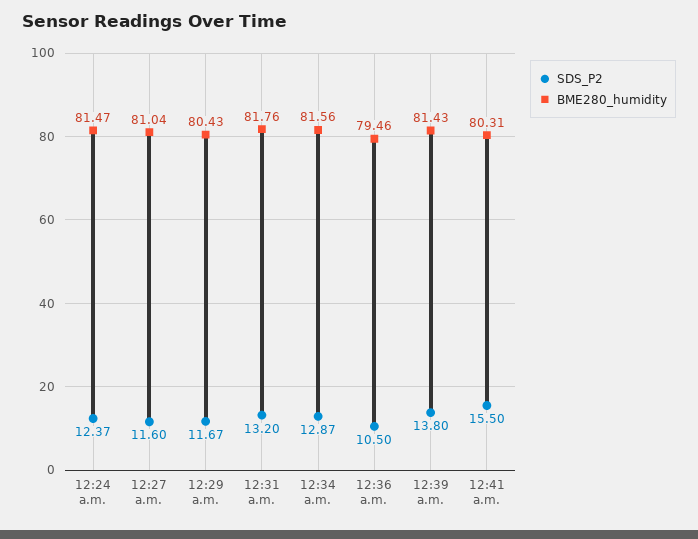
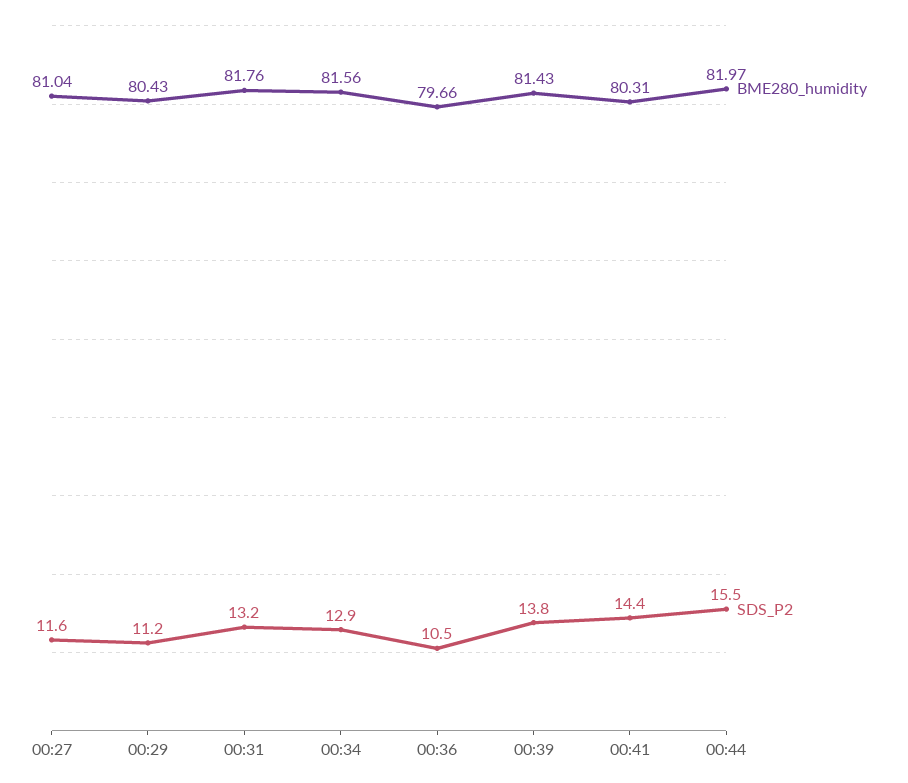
SDS_P2, 12:24 a.m.: 12.37 -> none
BME280_humidity, 12:24 a.m.: 81.47 -> none
SDS_P2, 12:29 a.m.: 11.67 -> 11.2
BME280_humidity, 12:36 a.m.: 79.46 -> 79.66
SDS_P2, 12:41 a.m.: 15.5 -> 14.4
BME280_humidity, 00:44: none -> 81.97
SDS_P2, 00:44: none -> 15.5

